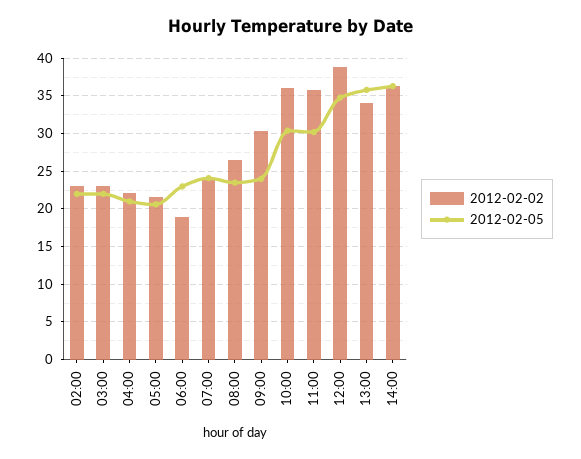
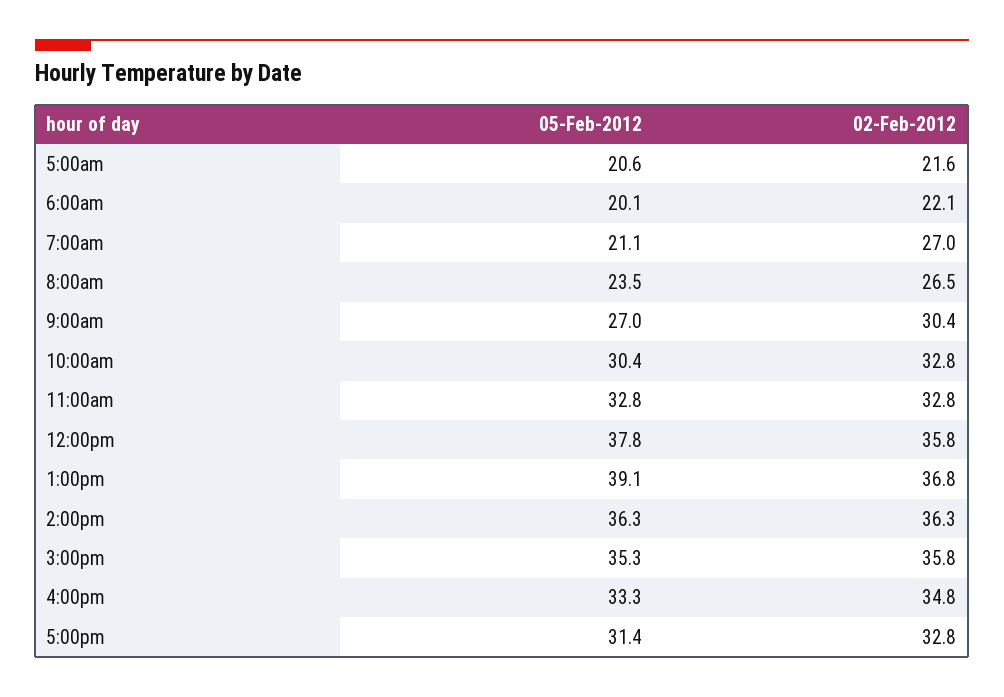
2012-02-02, 02:00: 23 -> none
2012-02-05, 02:00: 22 -> none
2012-02-02, 03:00: 23 -> none
2012-02-05, 03:00: 22 -> none
2012-02-02, 04:00: 22 -> none
2012-02-05, 04:00: 21 -> none
2012-02-02, 06:00: 19 -> 22.1
2012-02-05, 06:00: 23 -> 20.1
2012-02-02, 07:00: 24 -> 27
2012-02-05, 07:00: 24 -> 21.1
2012-02-05, 09:00: 24 -> 27
2012-02-02, 10:00: 36 -> 32.8
2012-02-02, 11:00: 36 -> 32.8
2012-02-05, 11:00: 30 -> 32.8
2012-02-02, 12:00: 39 -> 35.8
2012-02-05, 12:00: 35 -> 37.8
2012-02-02, 13:00: 34 -> 36.8
2012-02-05, 13:00: 36 -> 39.1
2012-02-05, 3:00pm: none -> 35.3
2012-02-02, 3:00pm: none -> 35.8
2012-02-05, 4:00pm: none -> 33.3
2012-02-02, 4:00pm: none -> 34.8
2012-02-05, 5:00pm: none -> 31.4
2012-02-02, 5:00pm: none -> 32.8

